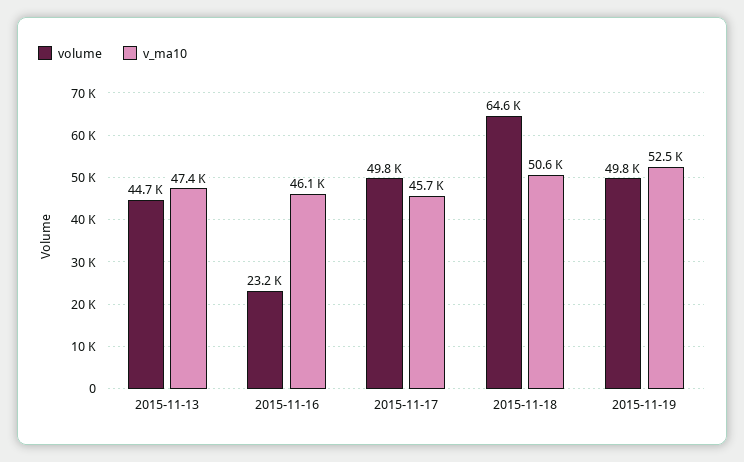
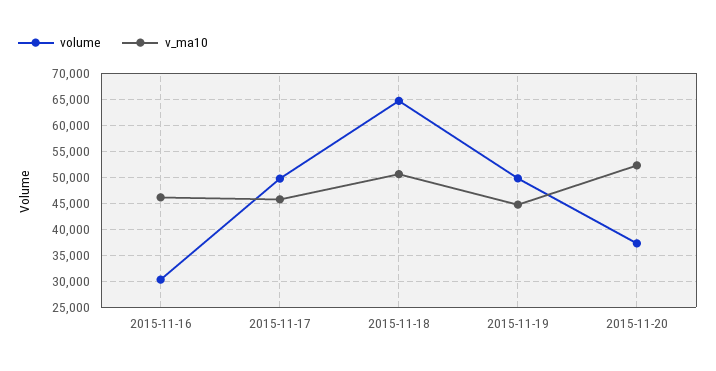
volume, 2015-11-13: 44700 -> none
v_ma10, 2015-11-13: 47400 -> none
volume, 2015-11-16: 23200 -> 30000
v_ma10, 2015-11-19: 52500 -> 45000
volume, 2015-11-20: none -> 37500
v_ma10, 2015-11-20: none -> 52500

